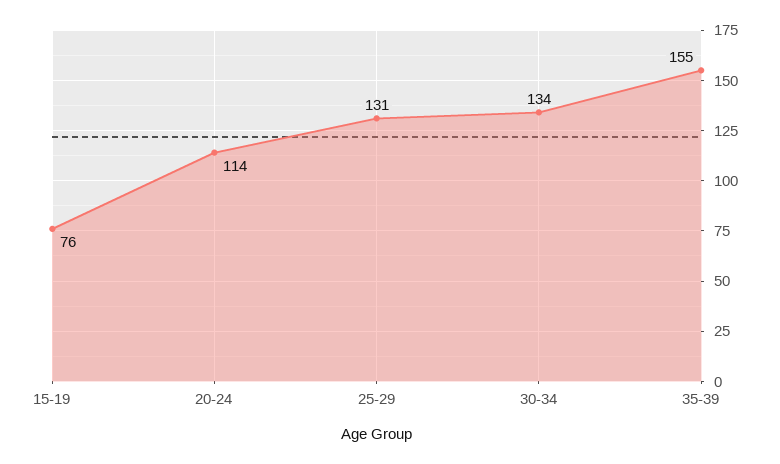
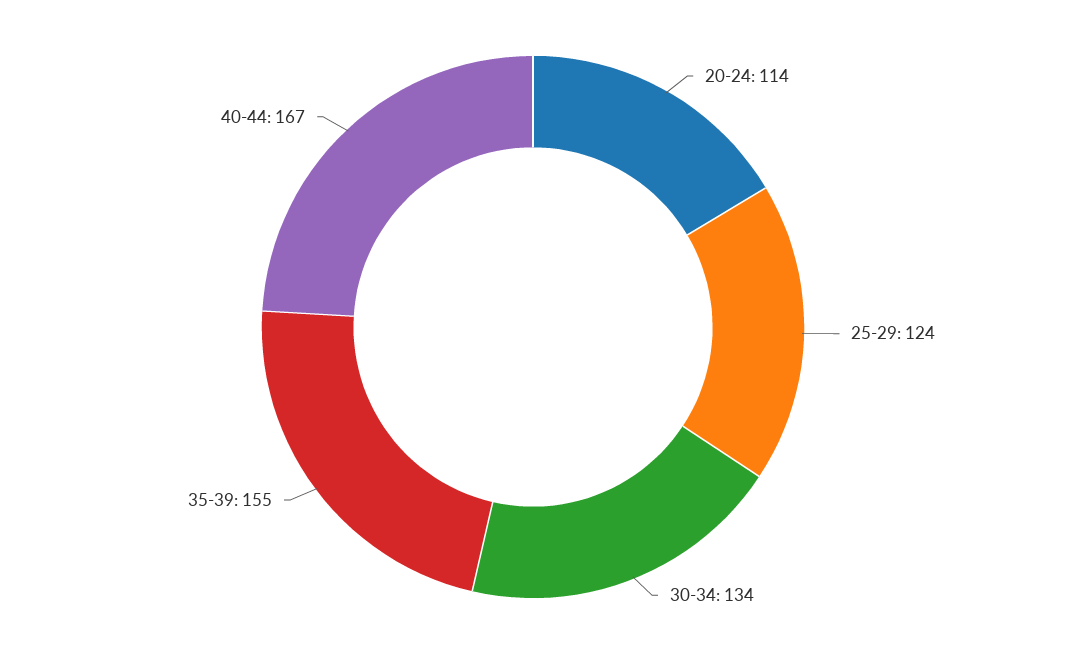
15-19: 76 -> none
25-29: 131 -> 124
40-44: none -> 167

